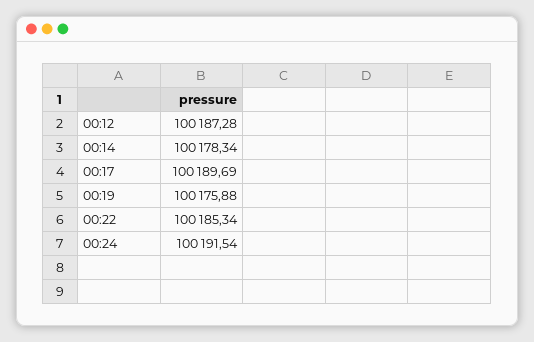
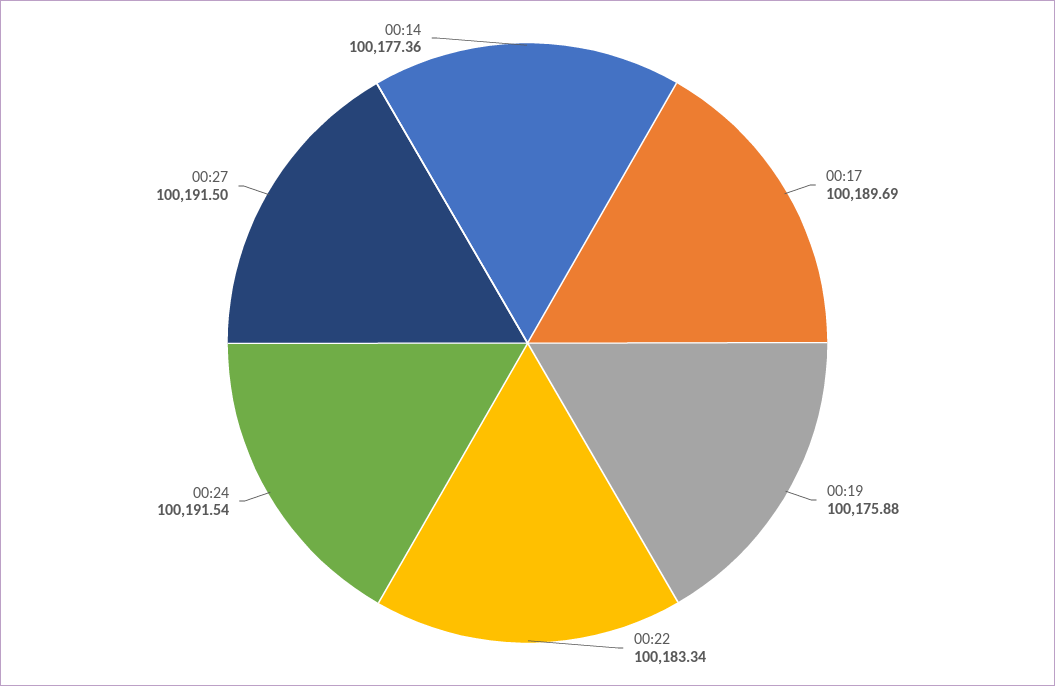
00:12: 100187.28 -> none
00:14: 100178.34 -> 100177.36
00:22: 100185.34 -> 100183.34
00:27: none -> 100191.5

